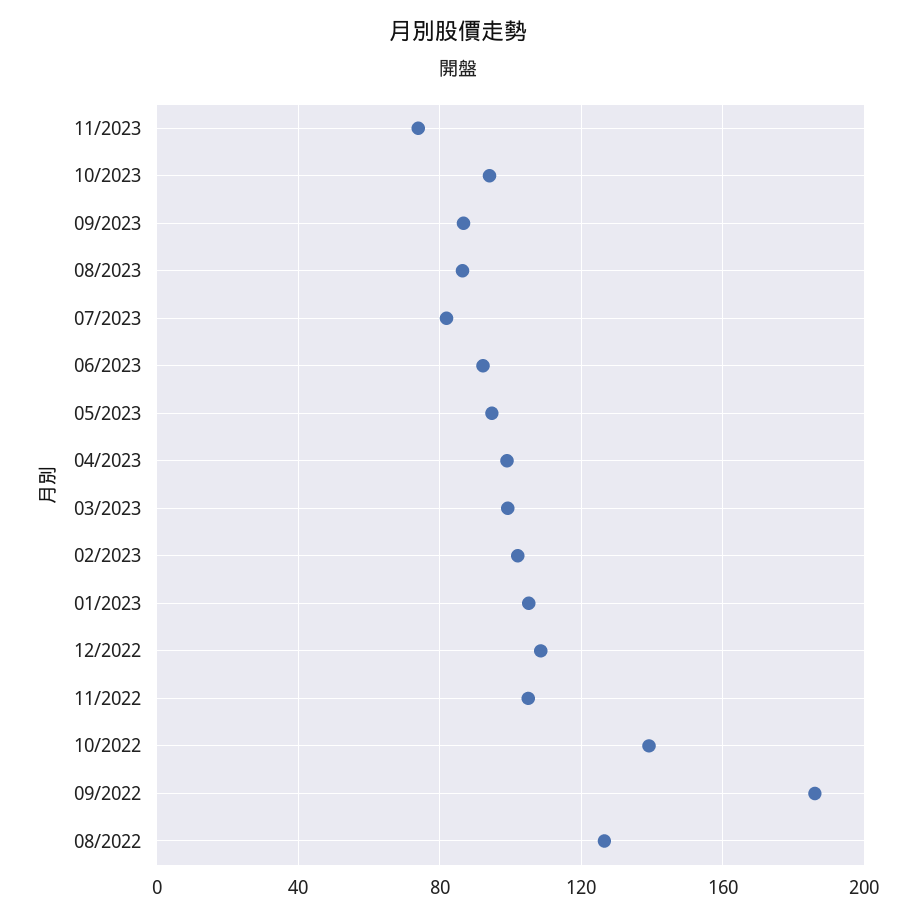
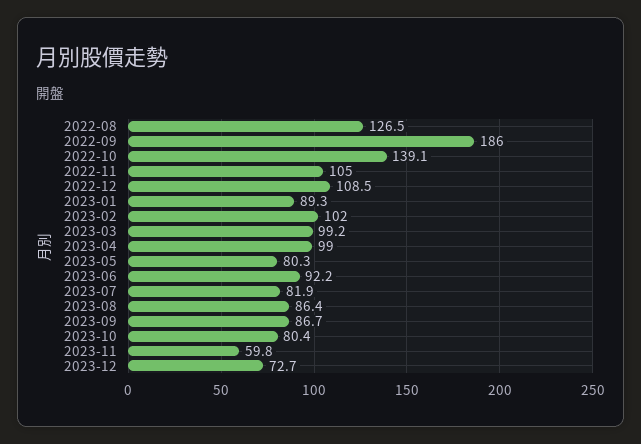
11/2023: 75 -> 59.8
10/2023: 95 -> 80.4
05/2023: 95 -> 80.3
01/2023: 105 -> 89.3
2023-12: none -> 72.7

